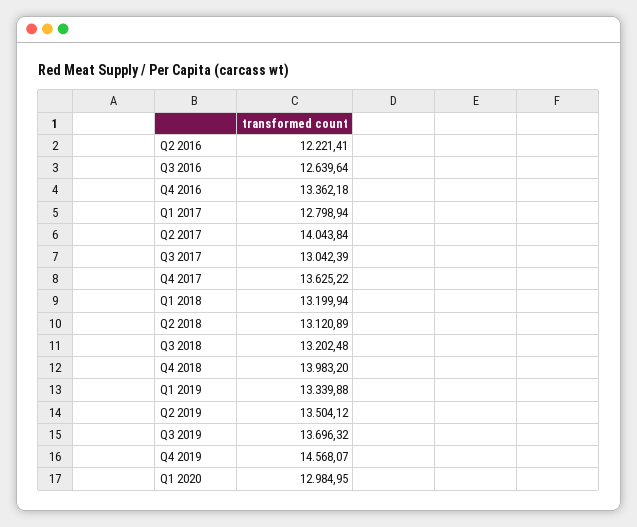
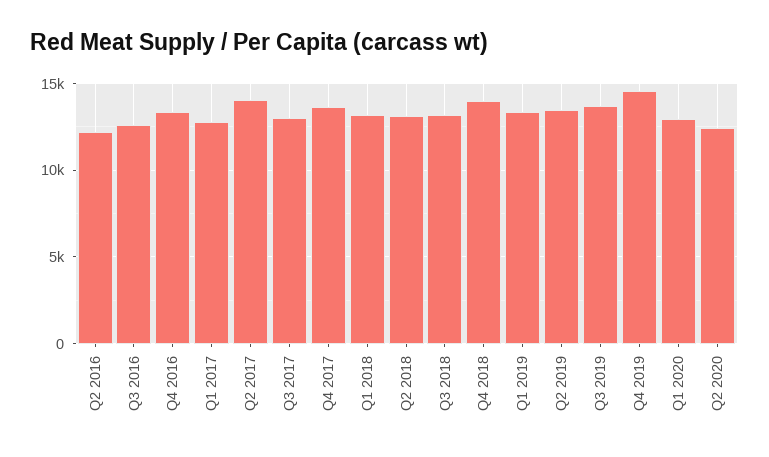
Q2 2020: none -> 12500

